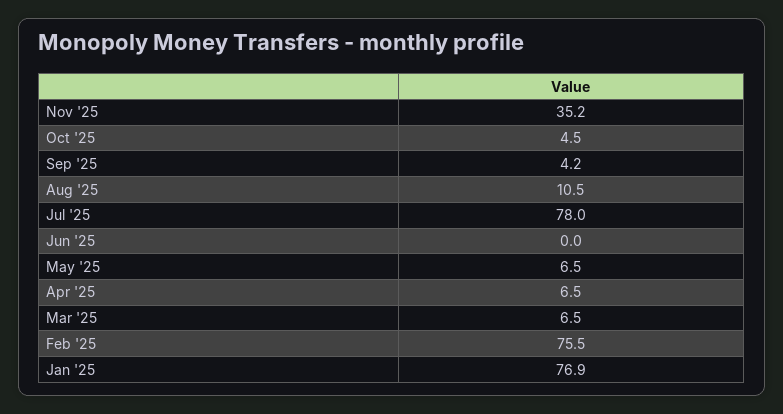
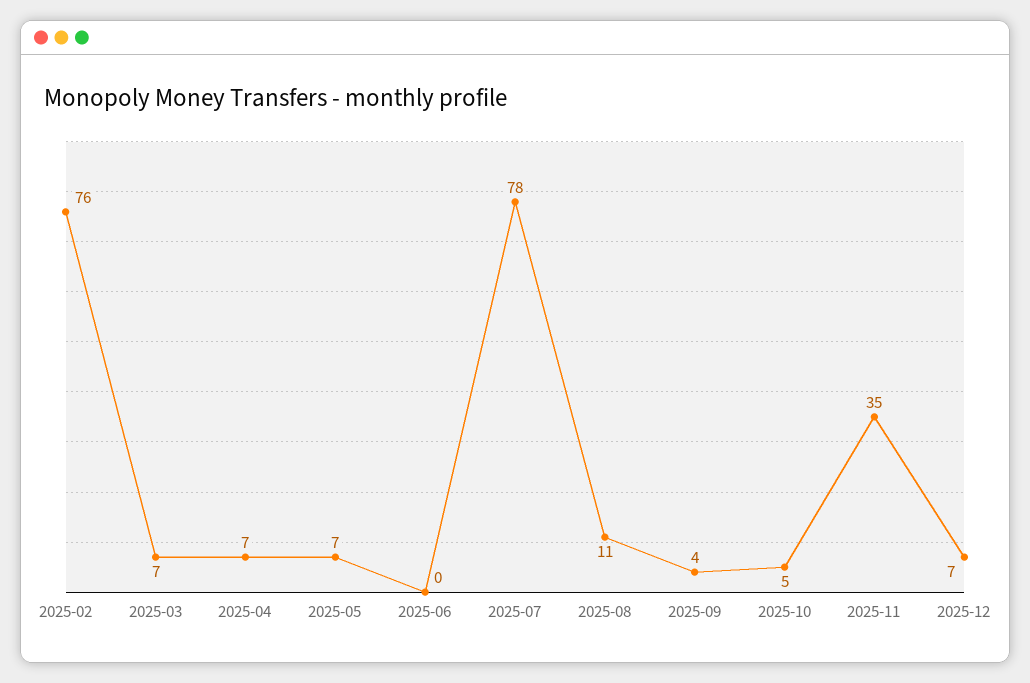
Jan '25: 76.9 -> none
2025-12: none -> 7

